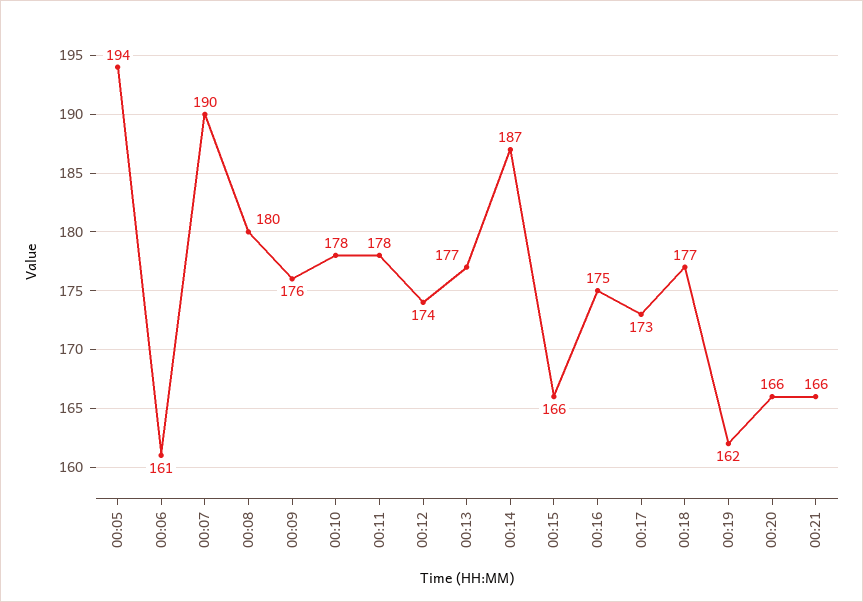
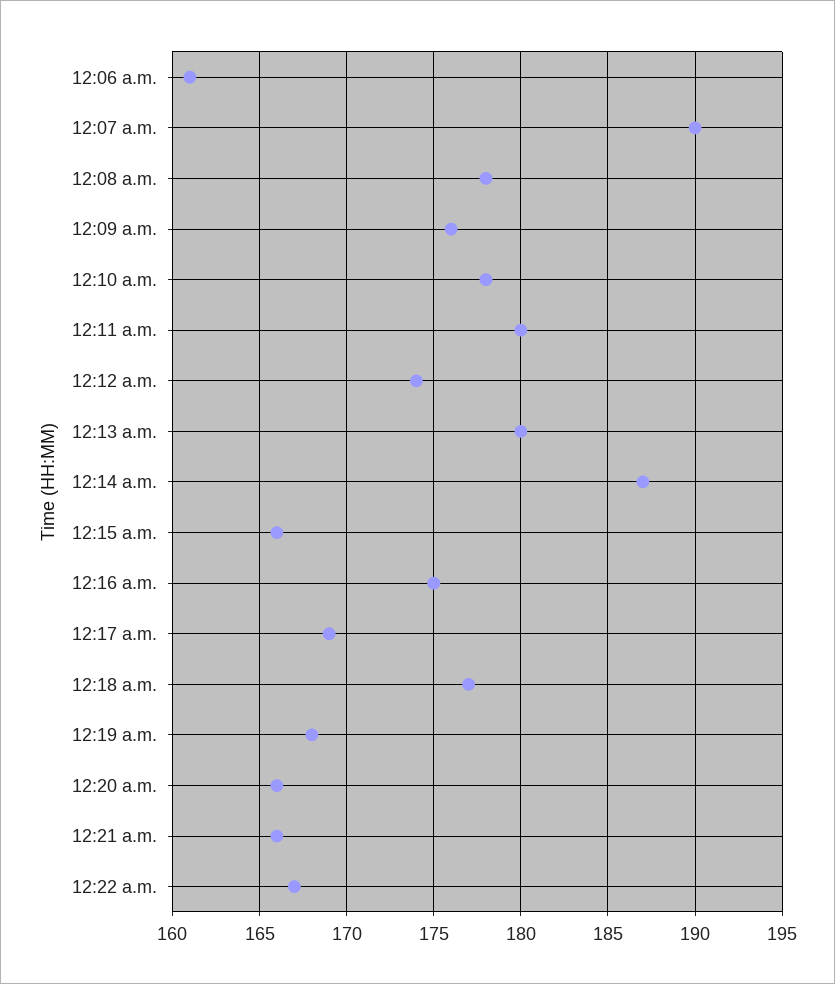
00:05: 194 -> none
00:08: 180 -> 178
00:11: 178 -> 180
00:13: 177 -> 180
00:17: 173 -> 169
00:19: 162 -> 168
12:22 a.m.: none -> 167

